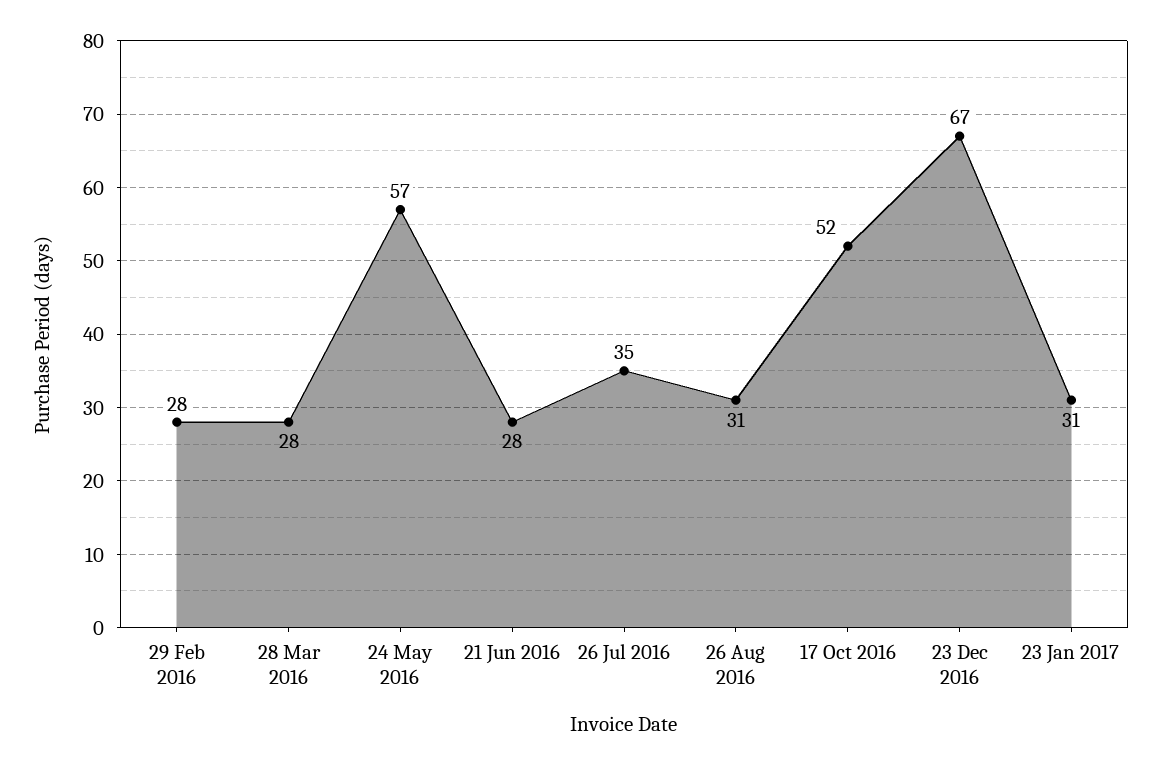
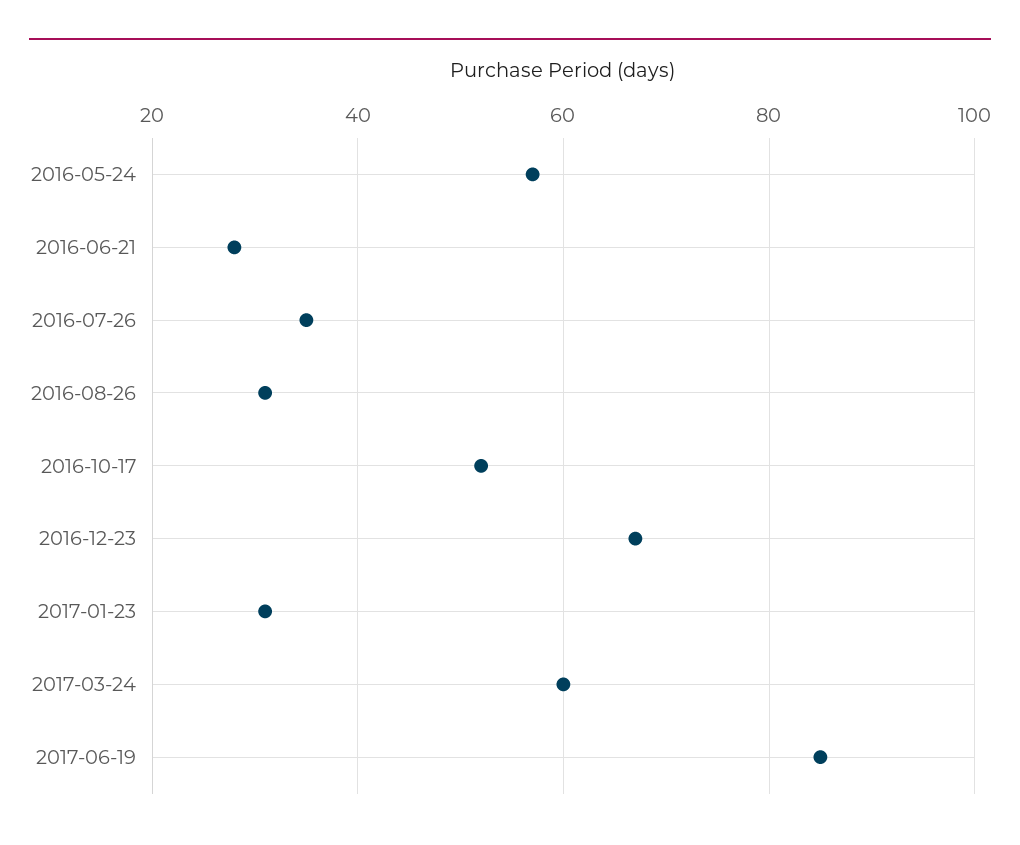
29 Feb 2016: 28 -> none
28 Mar 2016: 28 -> none
2017-03-24: none -> 60
2017-06-19: none -> 85

